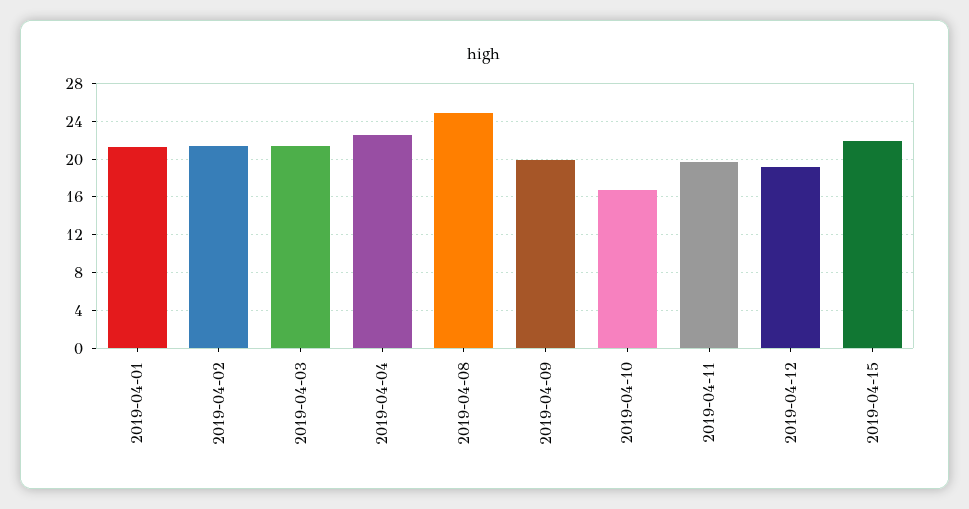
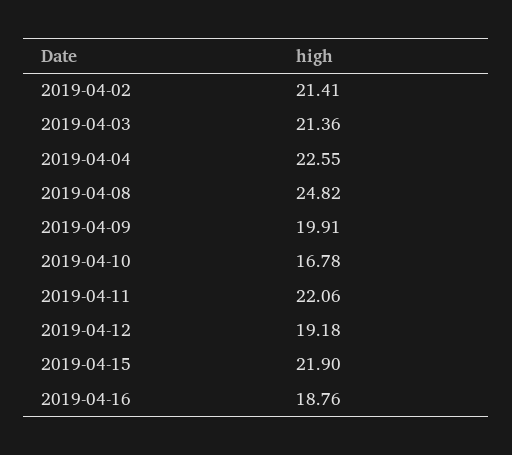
2019-04-01: 21 -> none
2019-04-11: 20 -> 22.06
2019-04-16: none -> 18.76

